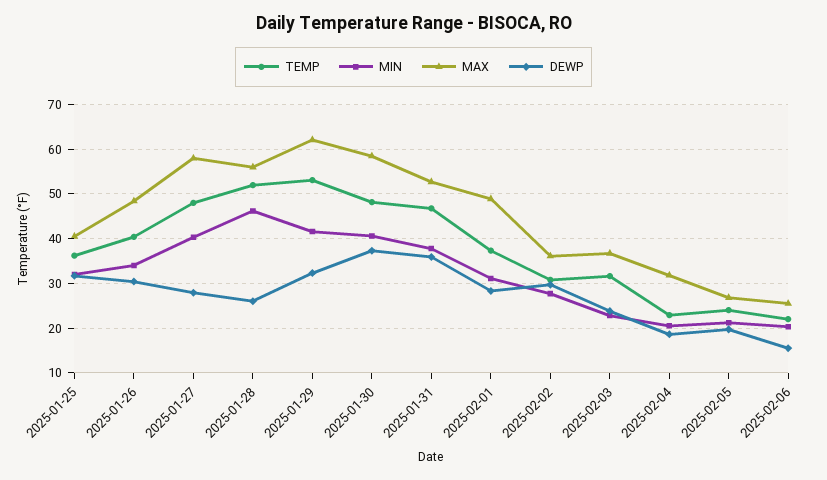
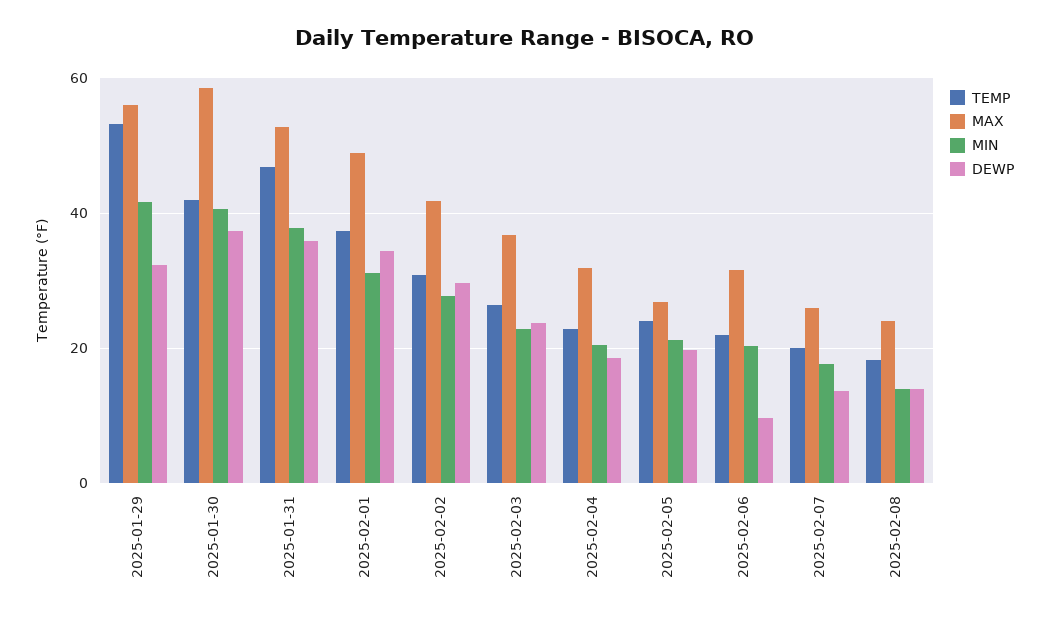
TEMP, 2025-01-25: 36 -> none
MIN, 2025-01-25: 32 -> none
MAX, 2025-01-25: 40 -> none
DEWP, 2025-01-25: 32 -> none
TEMP, 2025-01-26: 40 -> none
MIN, 2025-01-26: 34 -> none
MAX, 2025-01-26: 48 -> none
DEWP, 2025-01-26: 30 -> none
TEMP, 2025-01-27: 48 -> none
MIN, 2025-01-27: 40 -> none
MAX, 2025-01-27: 58 -> none
DEWP, 2025-01-27: 28 -> none
TEMP, 2025-01-28: 52 -> none
MIN, 2025-01-28: 46 -> none
MAX, 2025-01-28: 56 -> none
DEWP, 2025-01-28: 26 -> none
MAX, 2025-01-29: 62 -> 56
TEMP, 2025-01-30: 48 -> 42
DEWP, 2025-02-01: 28 -> 34
MAX, 2025-02-02: 36 -> 42
TEMP, 2025-02-03: 32 -> 26
MAX, 2025-02-06: 26 -> 32
DEWP, 2025-02-06: 16 -> 10
TEMP, 2025-02-07: none -> 20
MAX, 2025-02-07: none -> 26
MIN, 2025-02-07: none -> 18
DEWP, 2025-02-07: none -> 14
TEMP, 2025-02-08: none -> 18
MAX, 2025-02-08: none -> 24
MIN, 2025-02-08: none -> 14
DEWP, 2025-02-08: none -> 14

